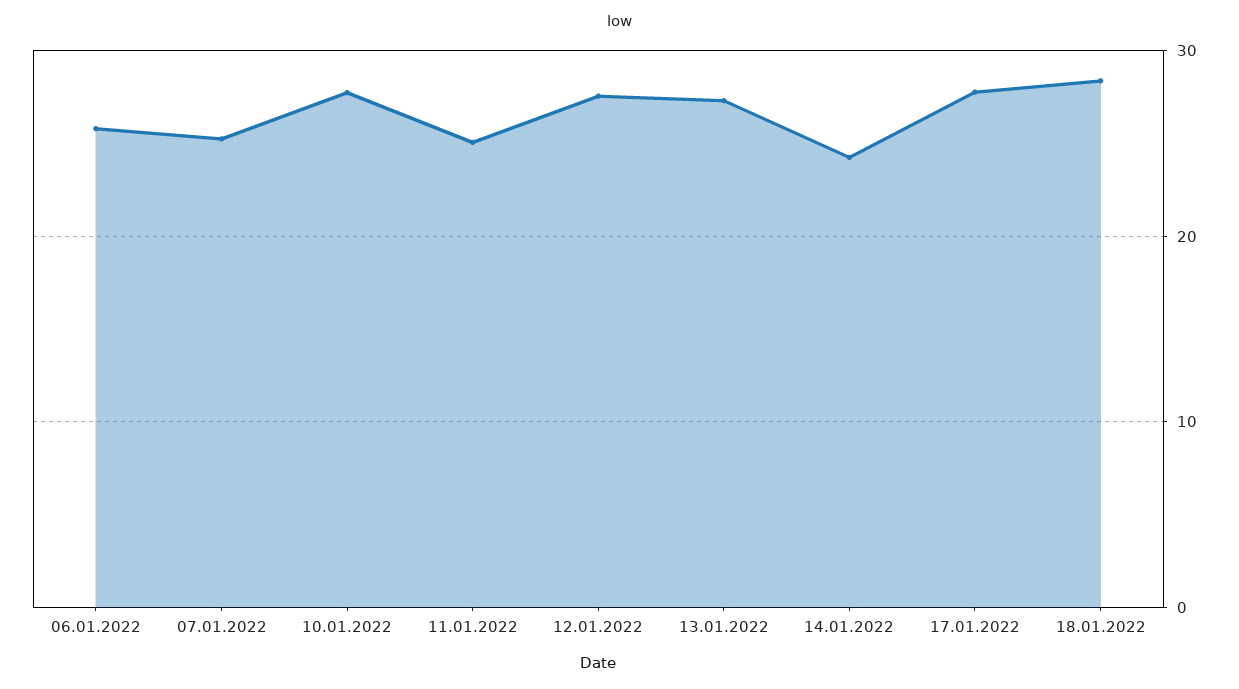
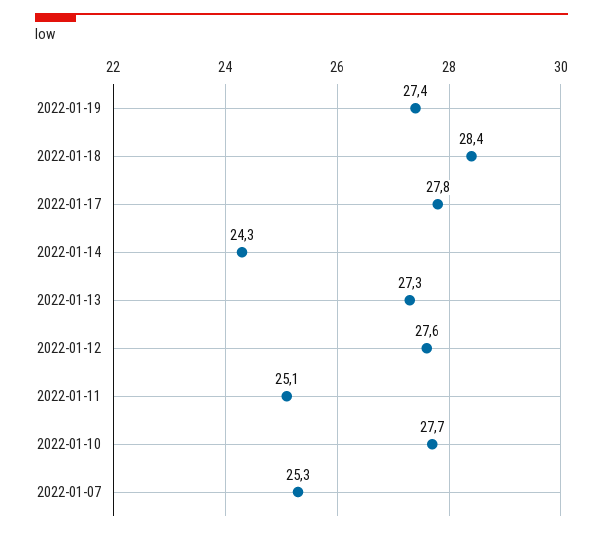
06.01.2022: 26 -> none
2022-01-19: none -> 27.4

